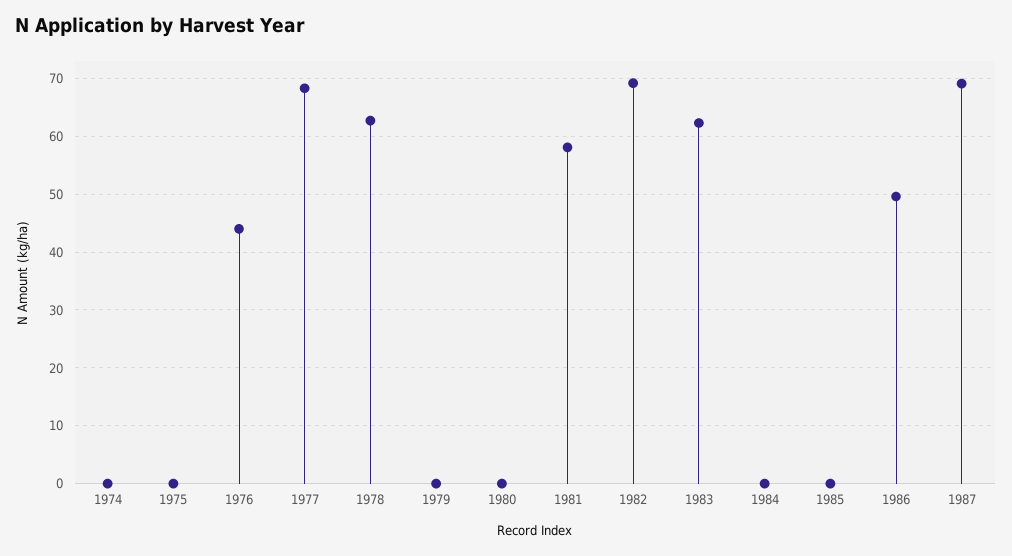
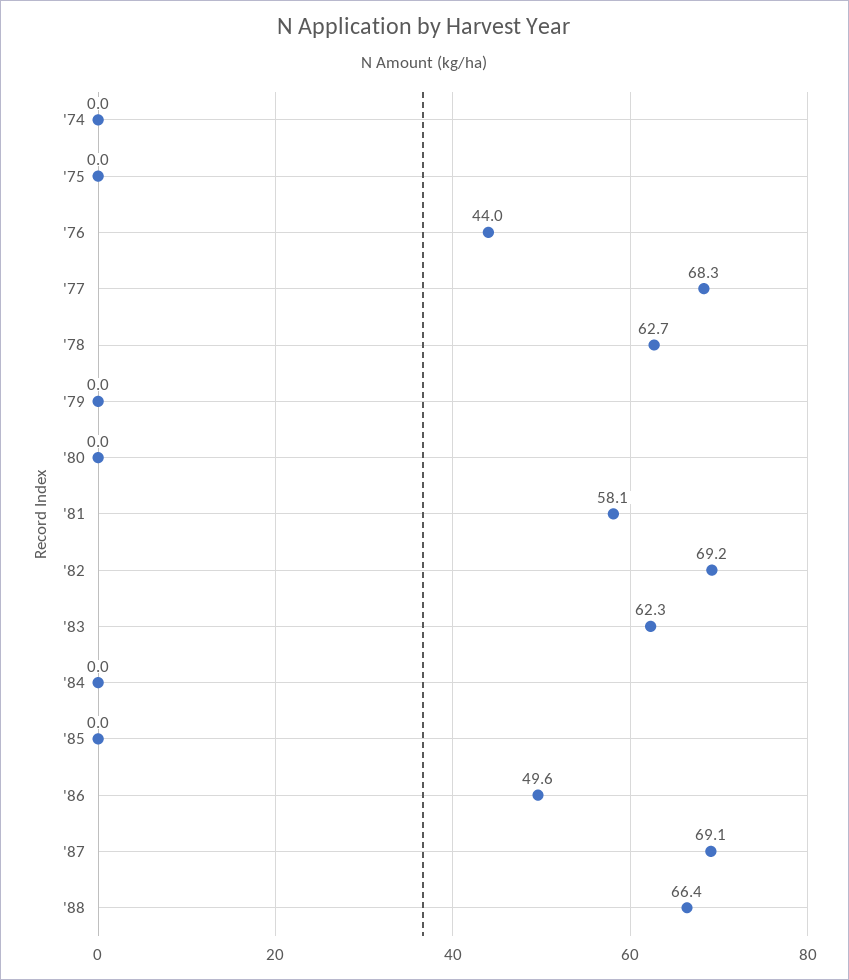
'88: none -> 66.4

